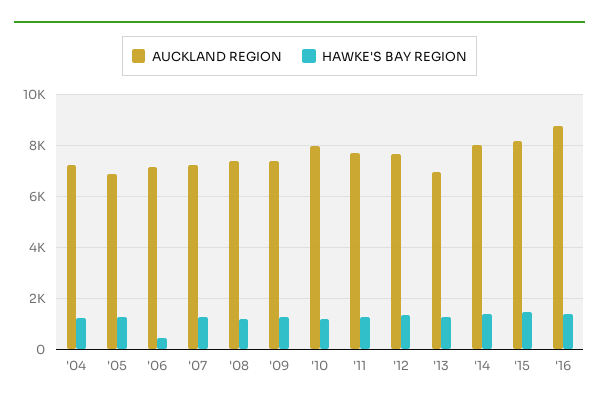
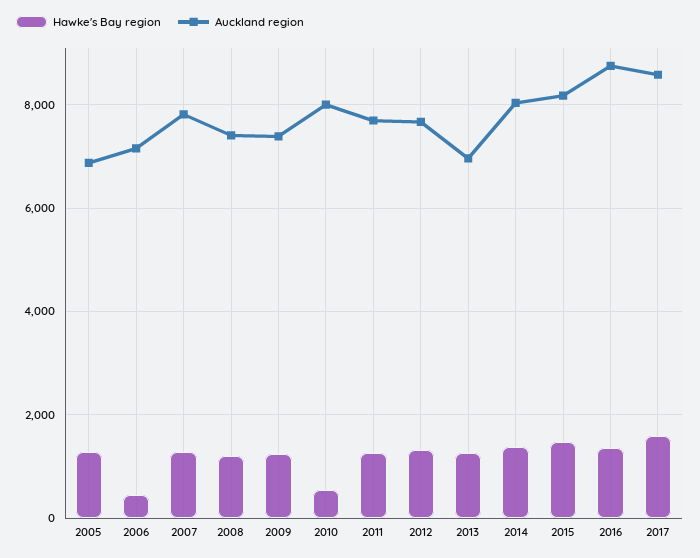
AUCKLAND REGION, '04: 7250 -> none
HAWKE'S BAY REGION, '04: 1250 -> none
AUCKLAND REGION, '07: 7250 -> 7800
HAWKE'S BAY REGION, '10: 1250 -> 600
HAWKE'S BAY REGION, 2017: none -> 1600
AUCKLAND REGION, 2017: none -> 8600

